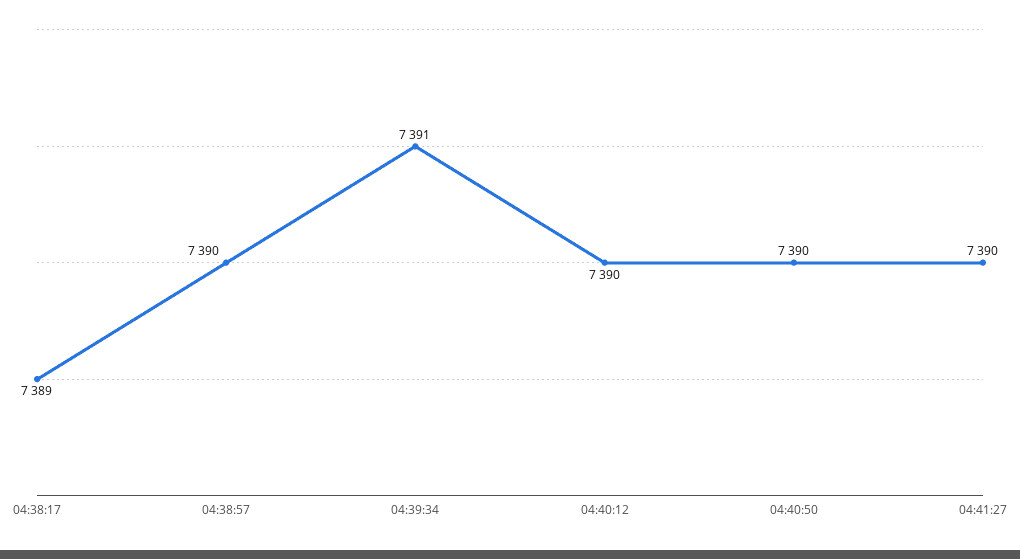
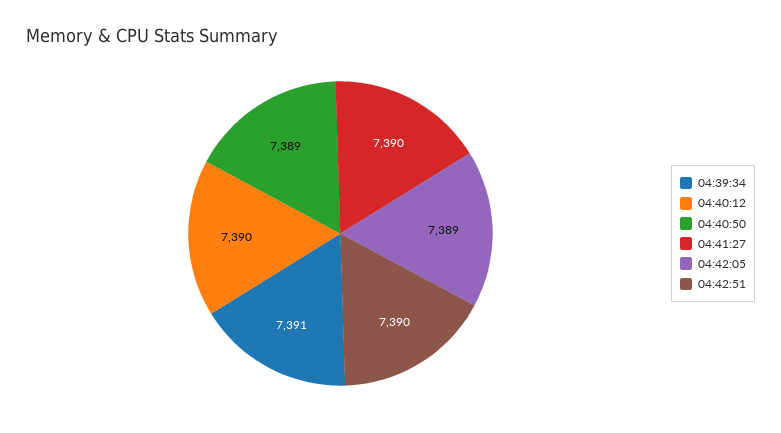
04:38:17: 7389 -> none
04:38:57: 7390 -> none
04:40:50: 7390 -> 7389
04:42:05: none -> 7389
04:42:51: none -> 7390

